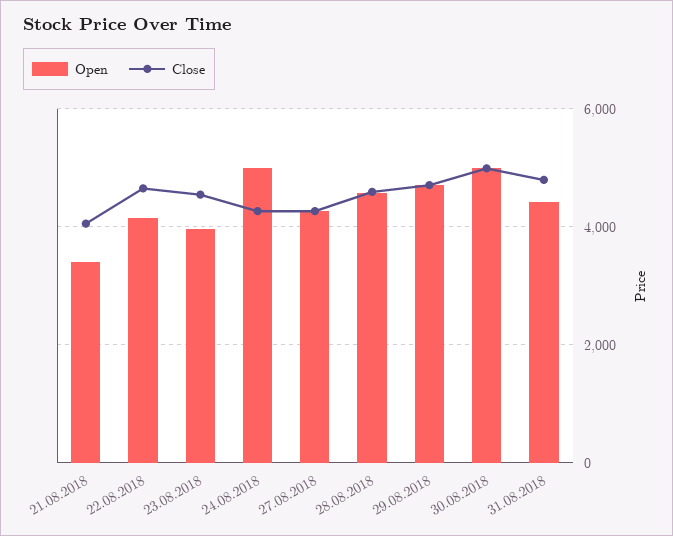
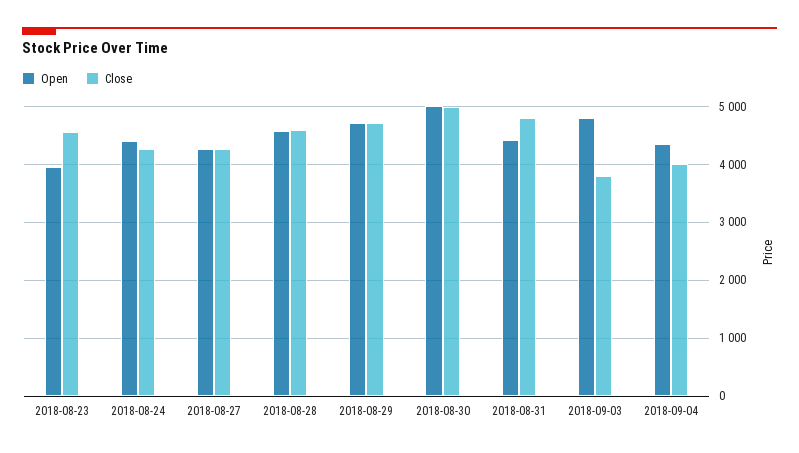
Open, 21.08.2018: 3400 -> none
Close, 21.08.2018: 4000 -> none
Open, 22.08.2018: 4200 -> none
Close, 22.08.2018: 4600 -> none
Open, 24.08.2018: 5000 -> 4400
Open, 2018-09-03: none -> 4800
Close, 2018-09-03: none -> 3800
Open, 2018-09-04: none -> 4400
Close, 2018-09-04: none -> 4000

